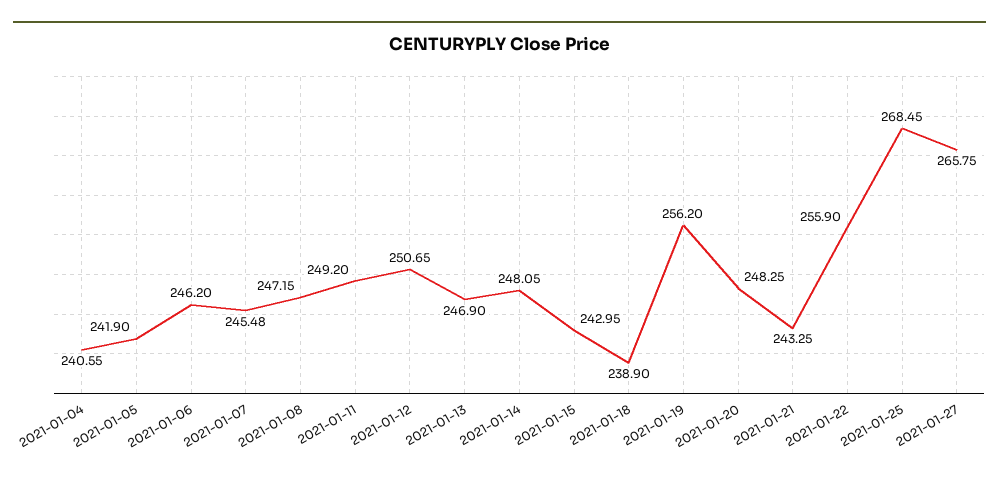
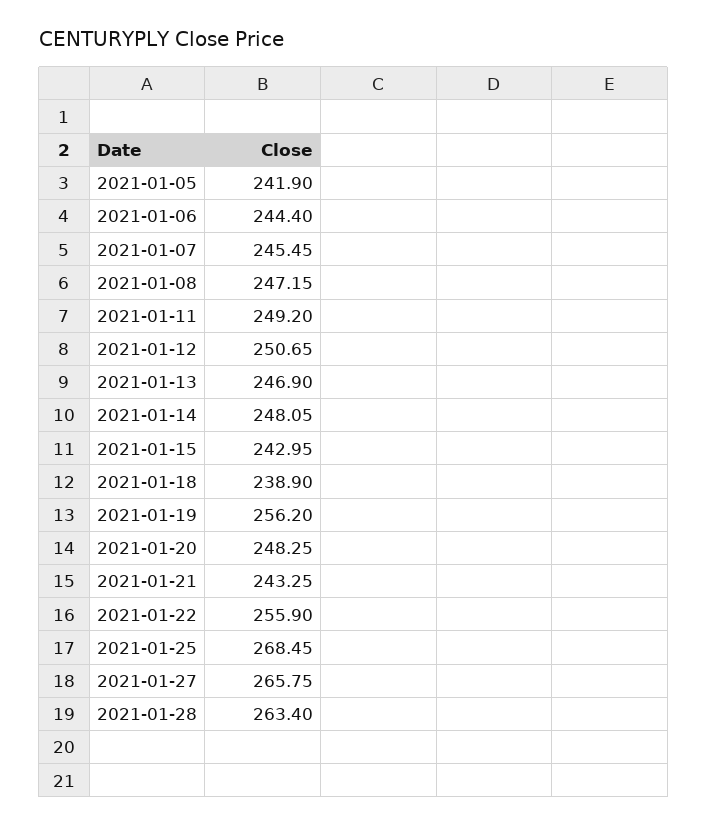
2021-01-04: 240.55 -> none
2021-01-06: 246.2 -> 244.4
2021-01-07: 245.48 -> 245.45
2021-01-28: none -> 263.4

